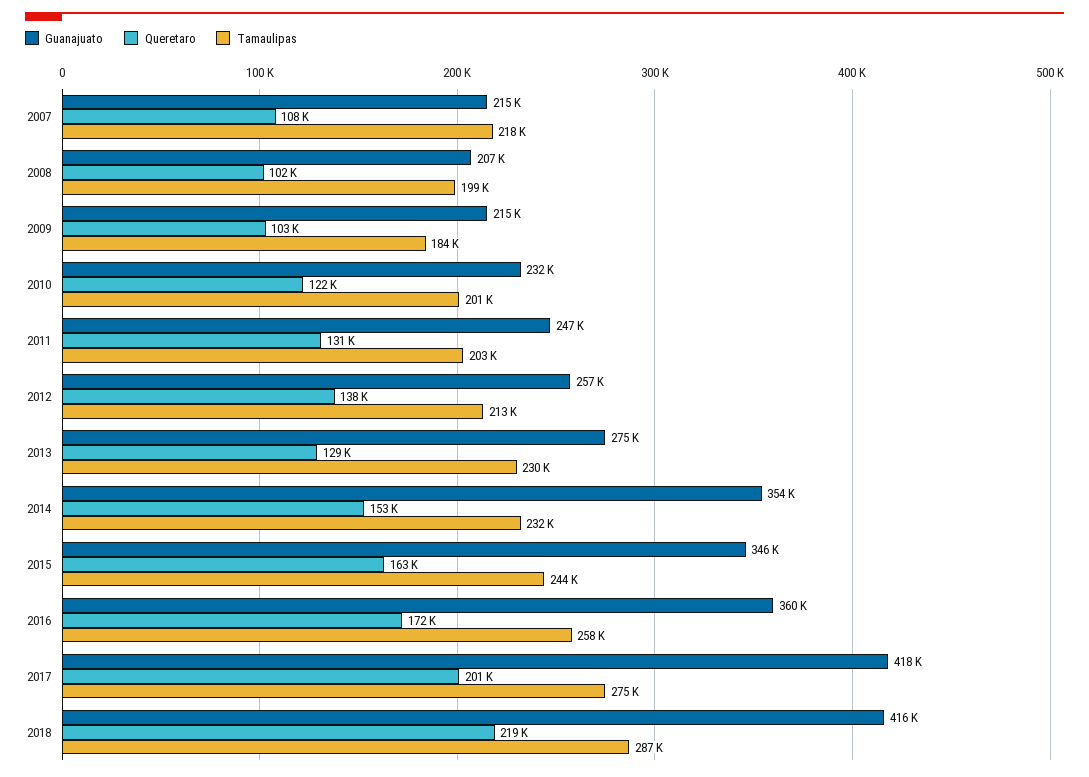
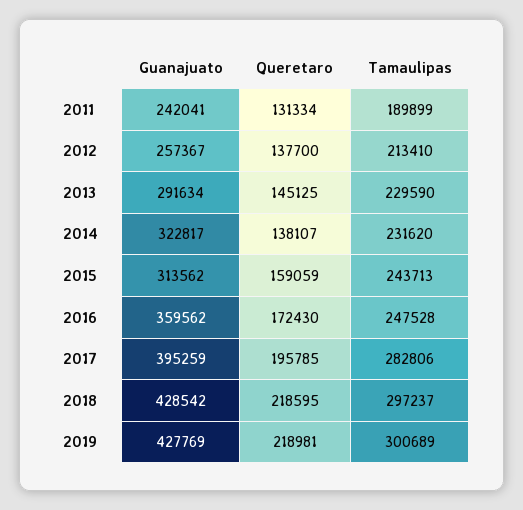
Guanajuato, 2007: 215000 -> none
Queretaro, 2007: 108000 -> none
Tamaulipas, 2007: 218000 -> none
Guanajuato, 2008: 207000 -> none
Queretaro, 2008: 102000 -> none
Tamaulipas, 2008: 199000 -> none
Guanajuato, 2009: 215000 -> none
Queretaro, 2009: 103000 -> none
Tamaulipas, 2009: 184000 -> none
Guanajuato, 2010: 232000 -> none
Queretaro, 2010: 122000 -> none
Tamaulipas, 2010: 201000 -> none
Guanajuato, 2011: 247000 -> 242041
Tamaulipas, 2011: 203000 -> 189899
Guanajuato, 2013: 275000 -> 291634
Queretaro, 2013: 129000 -> 145125
Guanajuato, 2014: 354000 -> 322817
Queretaro, 2014: 153000 -> 138107
Guanajuato, 2015: 346000 -> 313562
Queretaro, 2015: 163000 -> 159059
Tamaulipas, 2016: 258000 -> 247528
Guanajuato, 2017: 418000 -> 395259
Queretaro, 2017: 201000 -> 195785
Tamaulipas, 2017: 275000 -> 282806
Guanajuato, 2018: 416000 -> 428542
Tamaulipas, 2018: 287000 -> 297237
Guanajuato, 2019: none -> 427769
Queretaro, 2019: none -> 218981
Tamaulipas, 2019: none -> 300689

